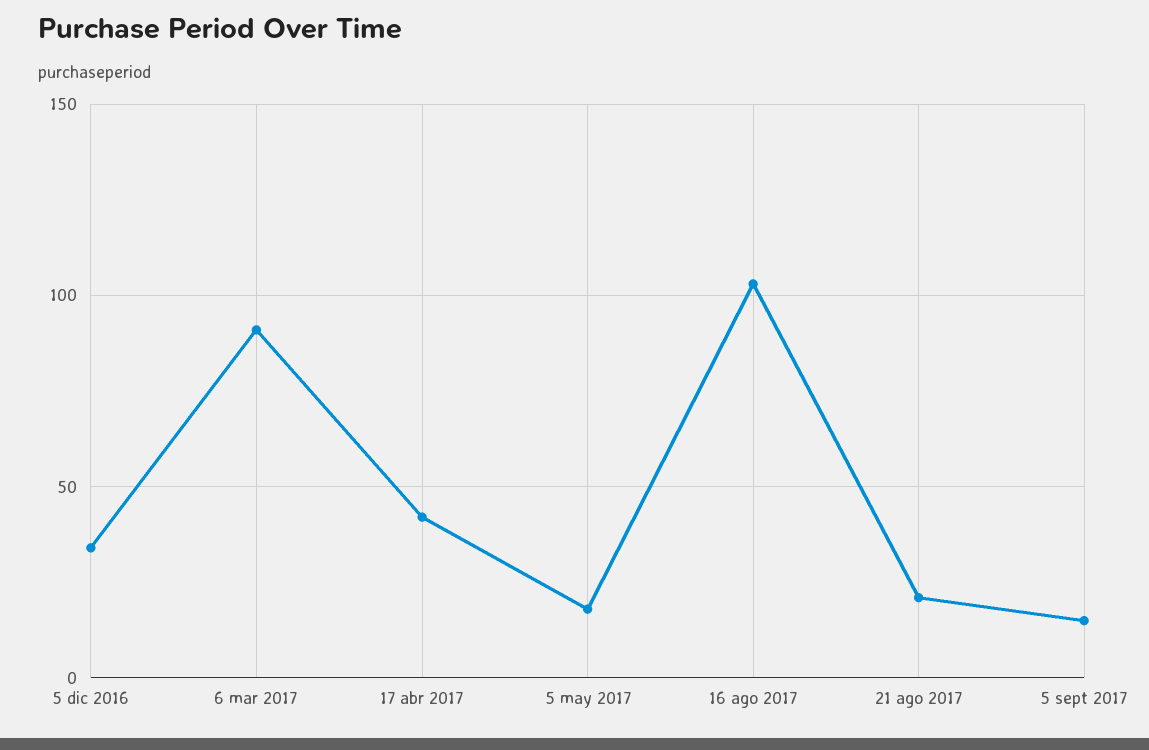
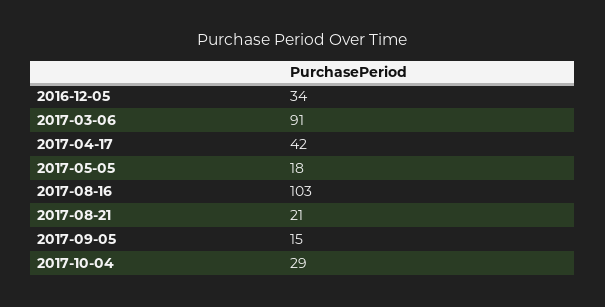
2017-10-04: none -> 29

